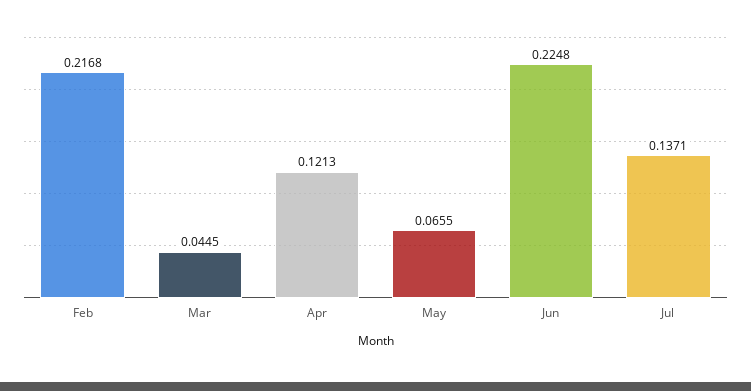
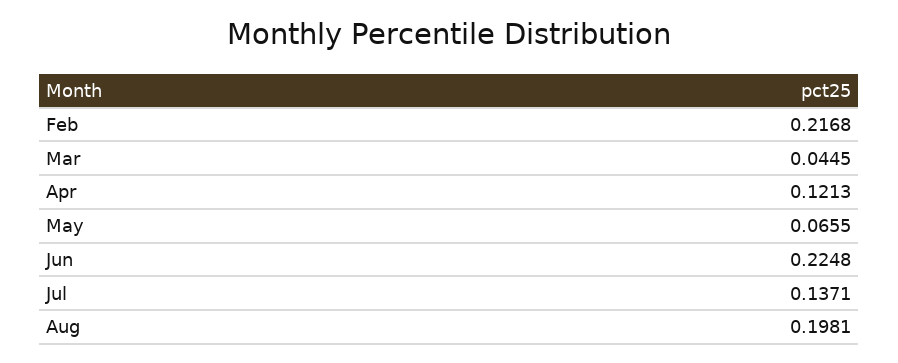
Aug: none -> 0.1981

